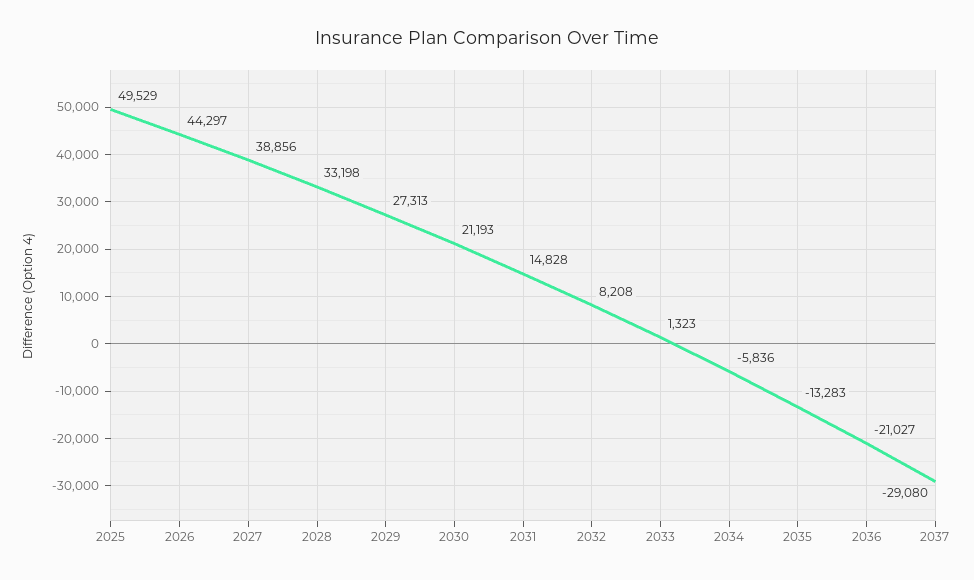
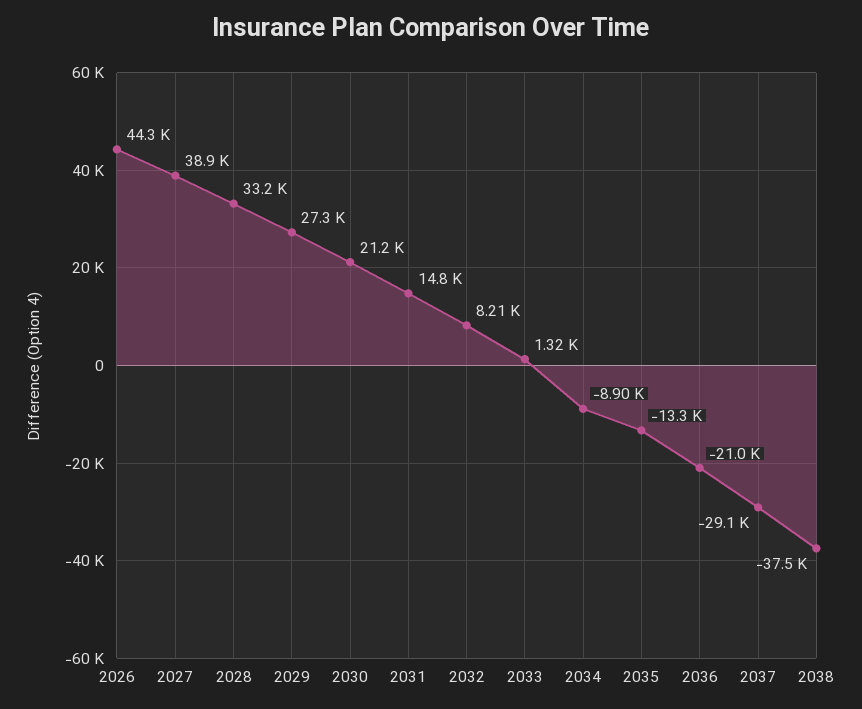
2025: 49529 -> none
2034: -5836 -> -8900
2038: none -> -37500

